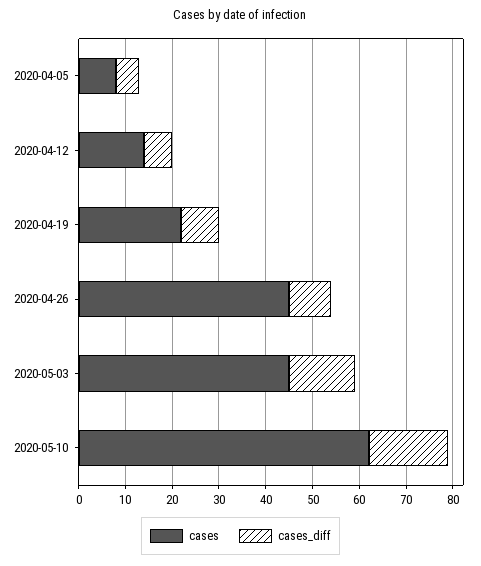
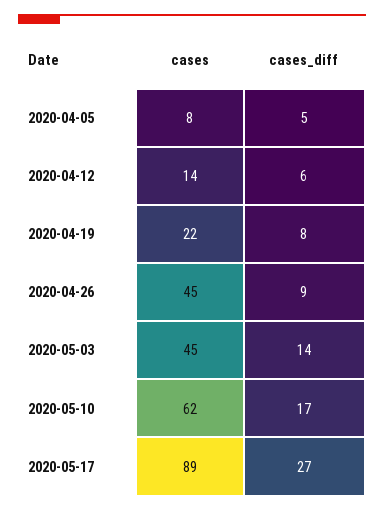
cases, 2020-05-17: none -> 89
cases_diff, 2020-05-17: none -> 27

